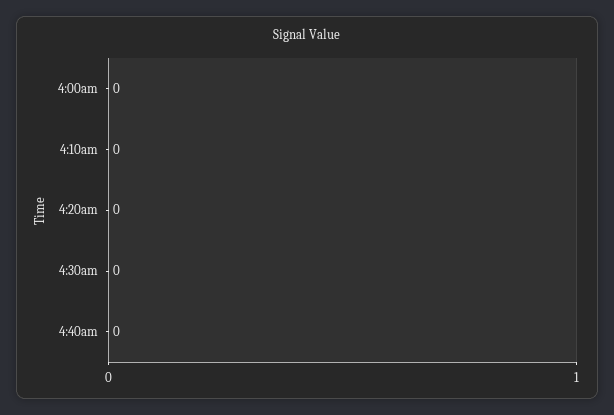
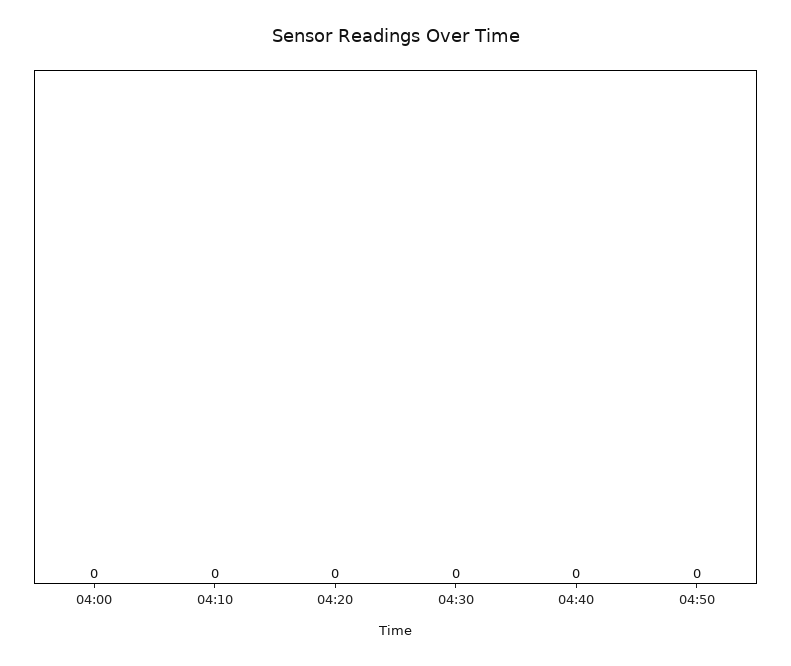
04:50: none -> 0

